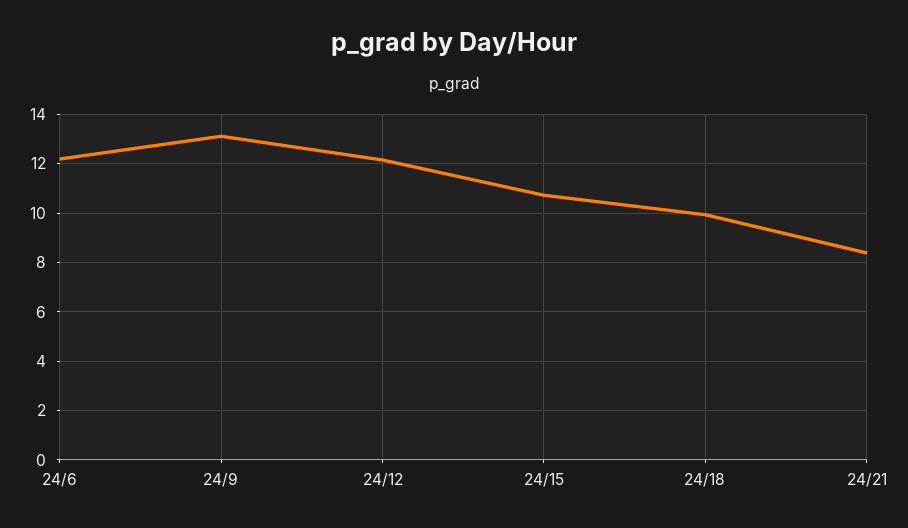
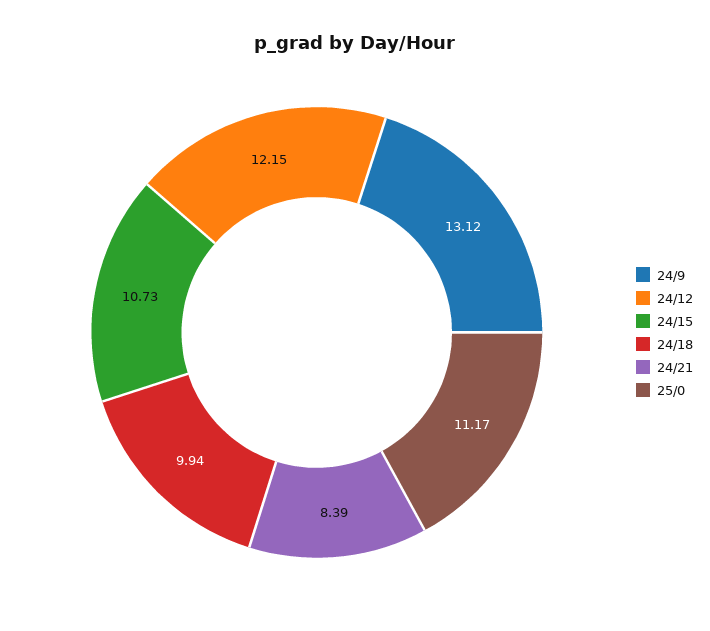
24/6: 12.25 -> none
25/0: none -> 11.17

